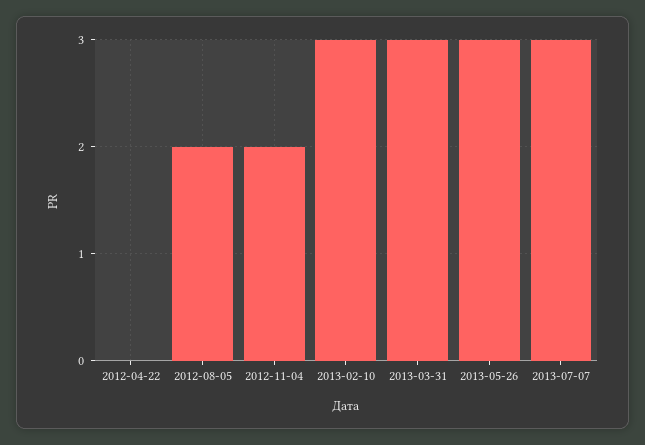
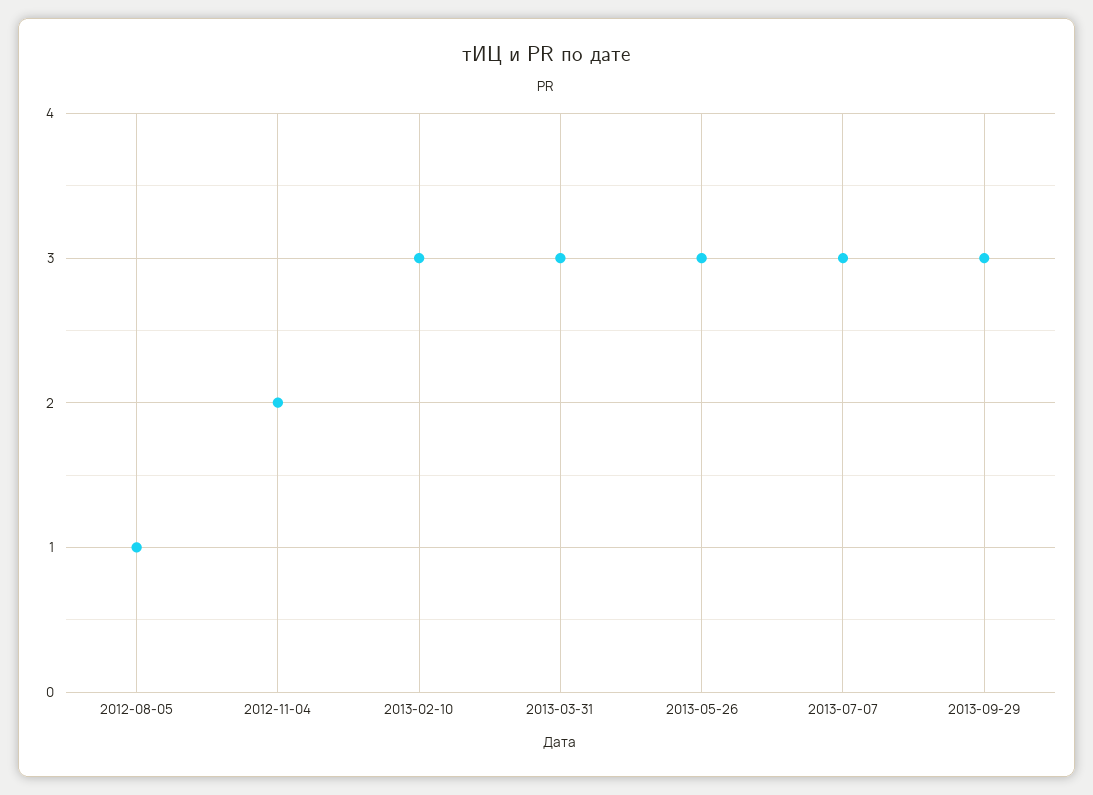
2012-04-22: 0 -> none
2012-08-05: 2 -> 1
2013-09-29: none -> 3

